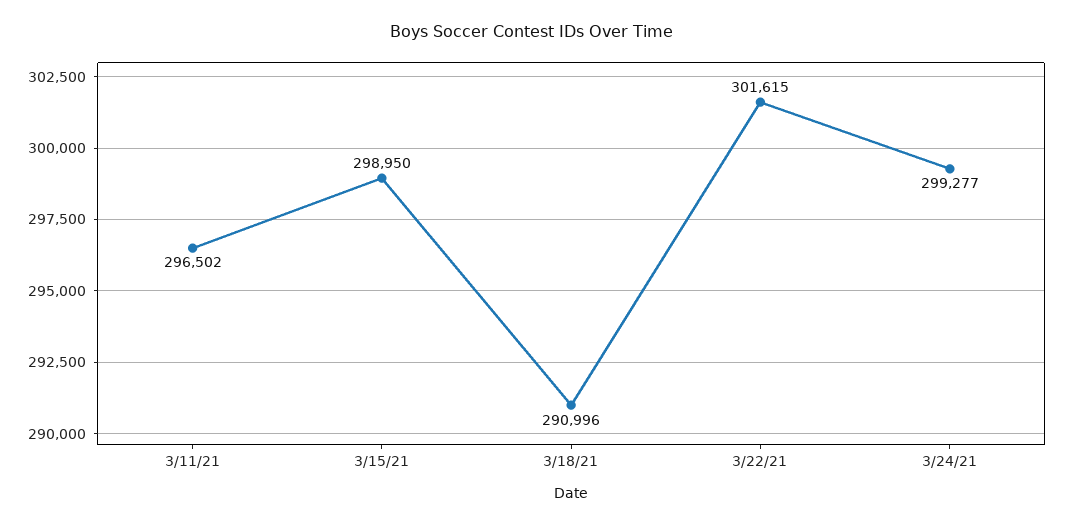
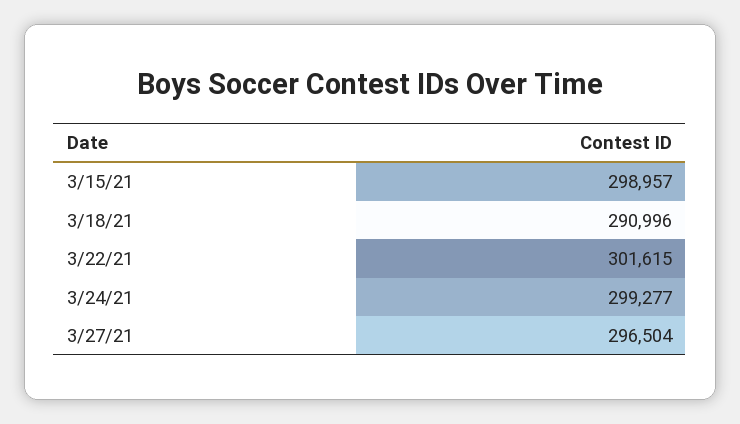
3/11/21: 296502 -> none
3/15/21: 298950 -> 298957
3/27/21: none -> 296504

